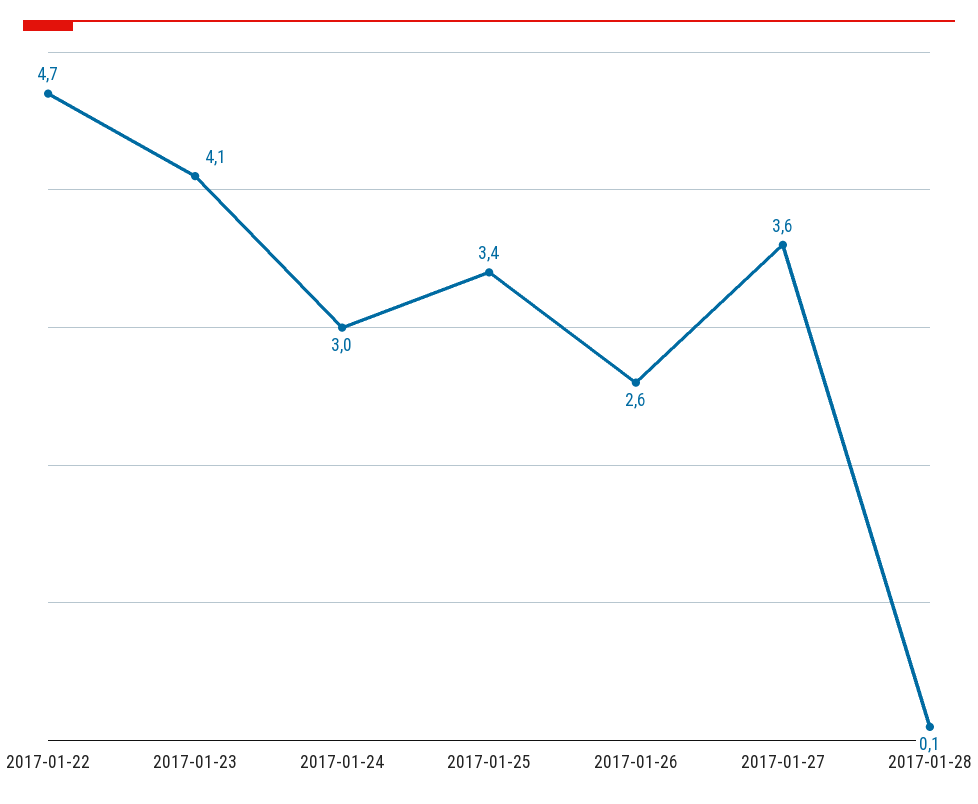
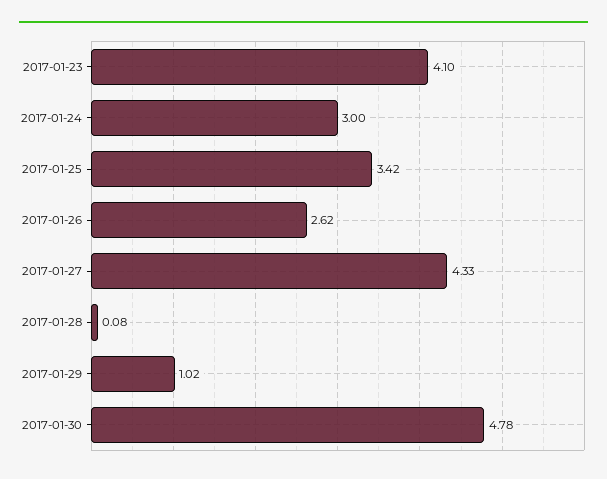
2017-01-22: 4.7 -> none
2017-01-27: 3.6 -> 4.33
2017-01-29: none -> 1.02
2017-01-30: none -> 4.78

